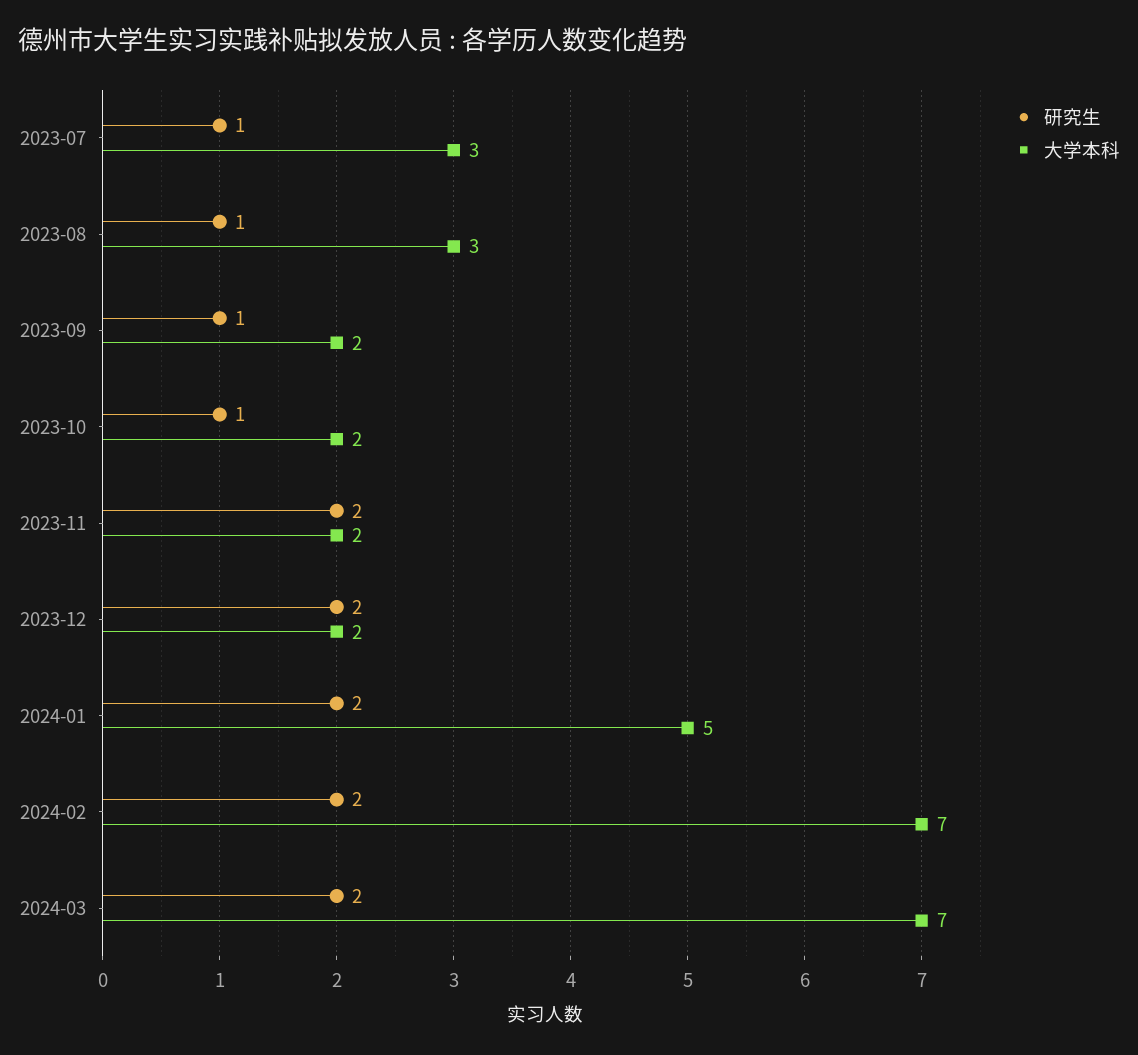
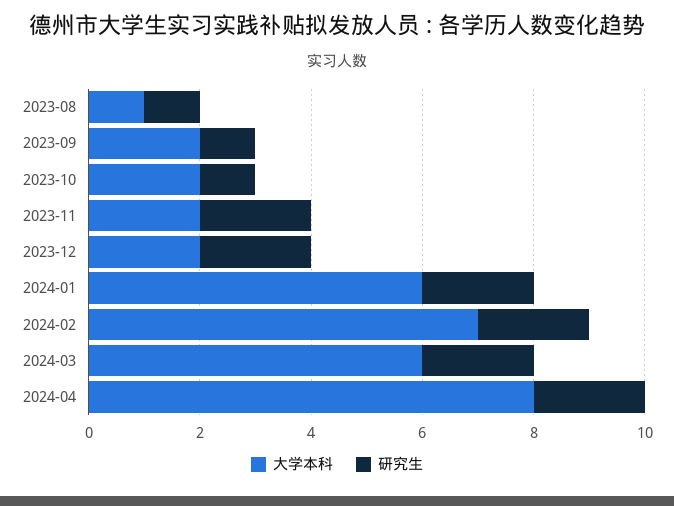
研究生, 2023-07: 1 -> none
大学本科, 2023-07: 3 -> none
大学本科, 2023-08: 3 -> 1
大学本科, 2024-01: 5 -> 6
大学本科, 2024-03: 7 -> 6
大学本科, 2024-04: none -> 8
研究生, 2024-04: none -> 2

